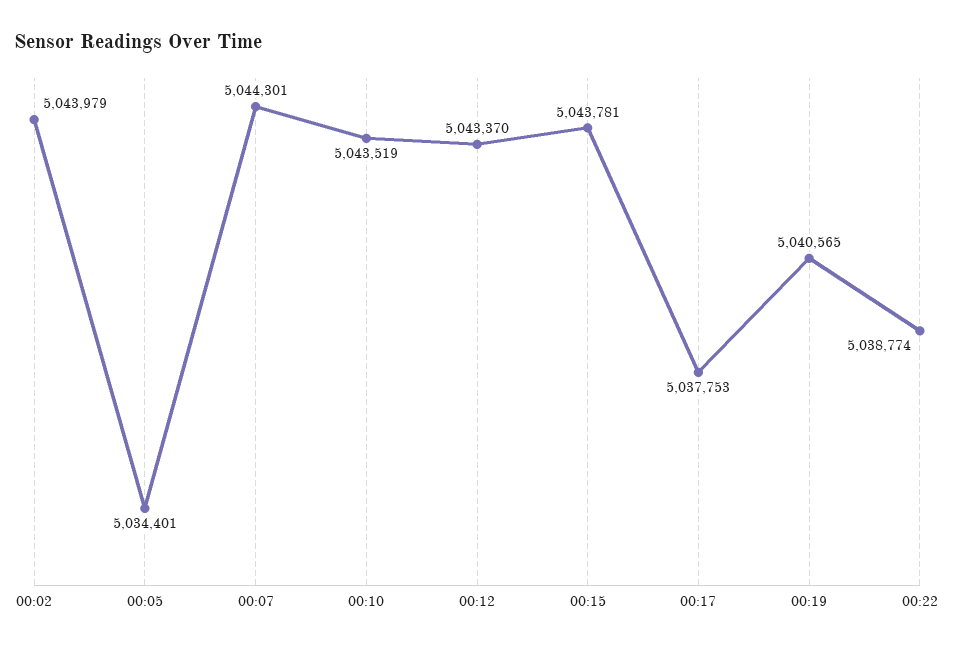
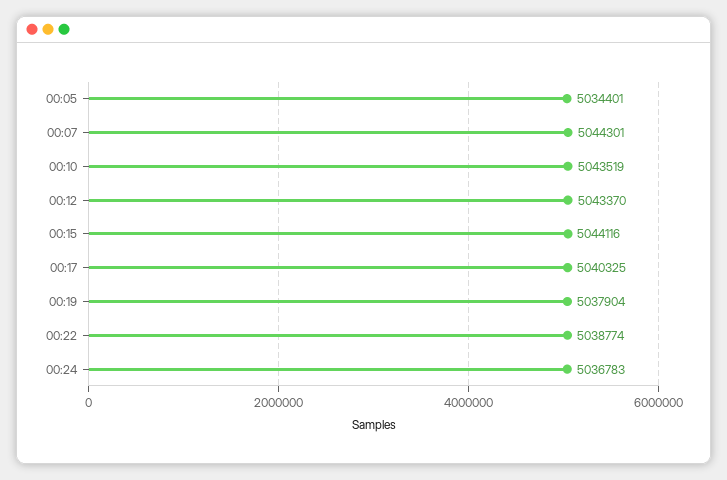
00:02: 5043979 -> none
00:15: 5043781 -> 5044116
00:17: 5037753 -> 5040325
00:19: 5040565 -> 5037904
00:24: none -> 5036783

